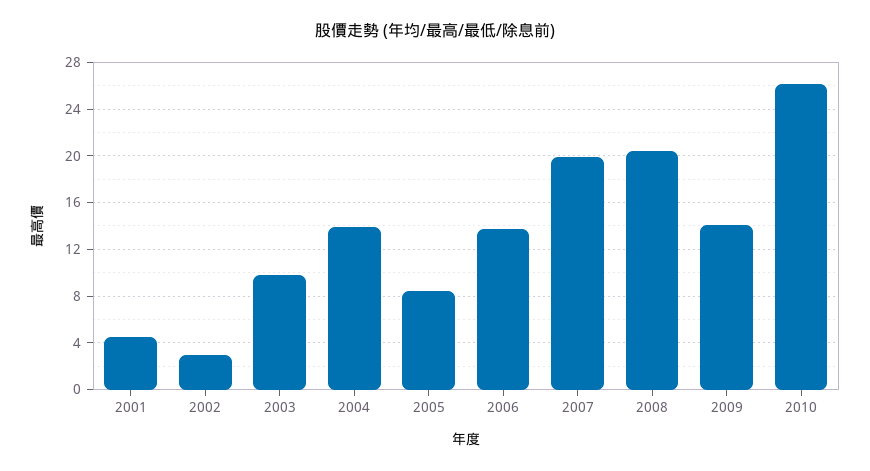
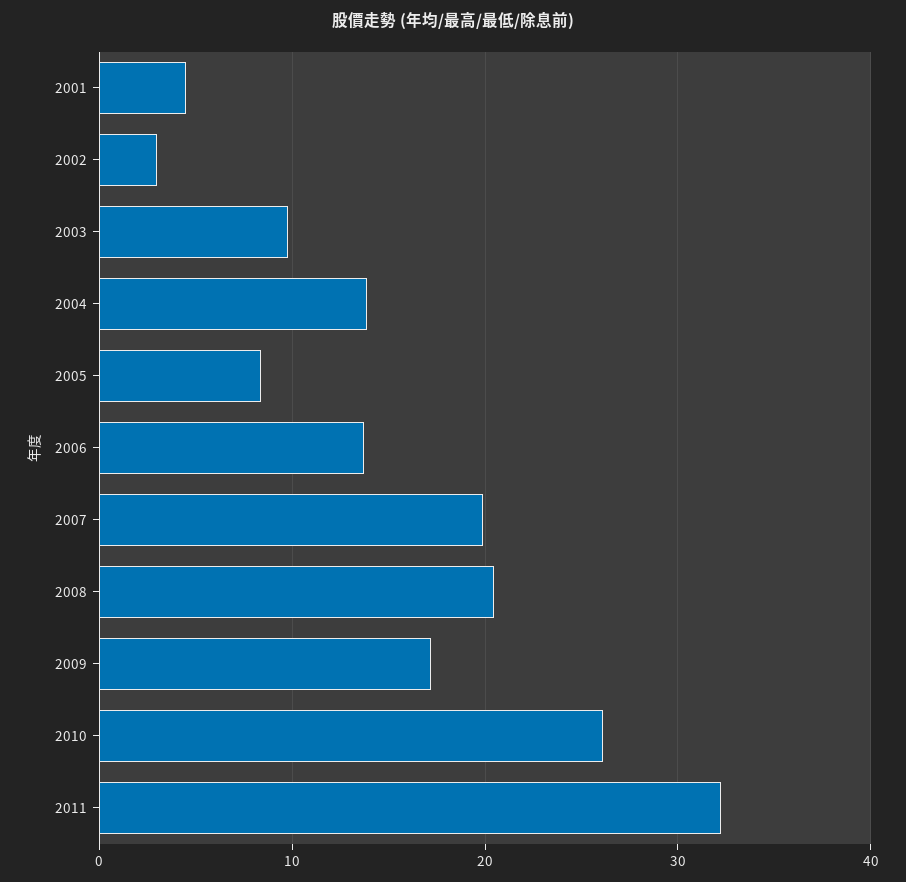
2009: 14 -> 17
2011: none -> 32

